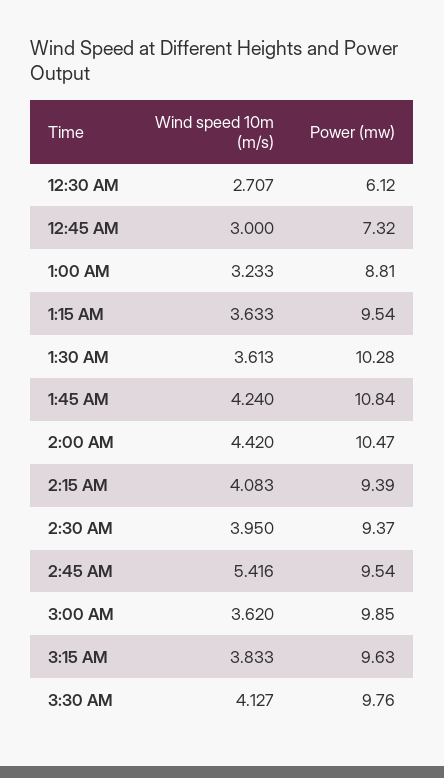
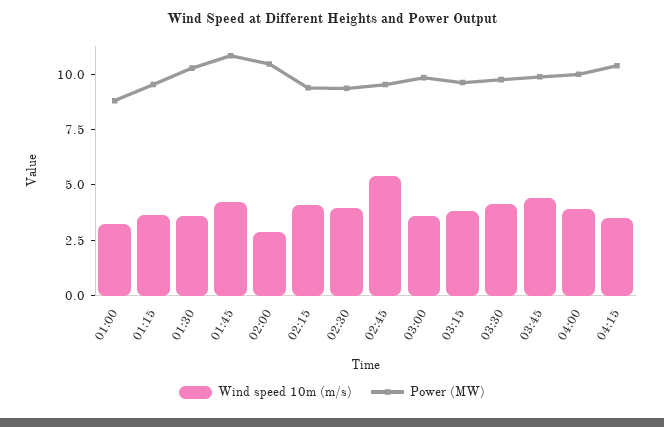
Wind speed 10m (m/s), 12:30 AM: 2.707 -> none
Power (mw), 12:30 AM: 6.12 -> none
Wind speed 10m (m/s), 12:45 AM: 3 -> none
Power (mw), 12:45 AM: 7.32 -> none
Wind speed 10m (m/s), 2:00 AM: 4.42 -> 3
Wind speed 10m (m/s), 03:45: none -> 4.5
Power (mw), 03:45: none -> 10
Wind speed 10m (m/s), 04:00: none -> 4
Power (mw), 04:00: none -> 10
Wind speed 10m (m/s), 04:15: none -> 3.5
Power (mw), 04:15: none -> 10.5

